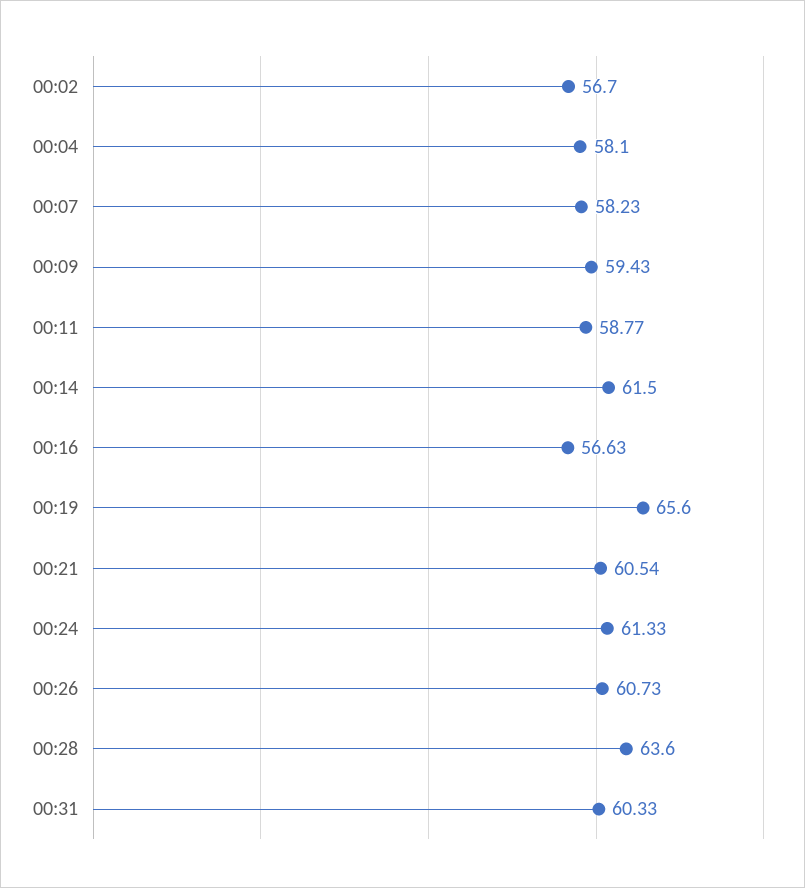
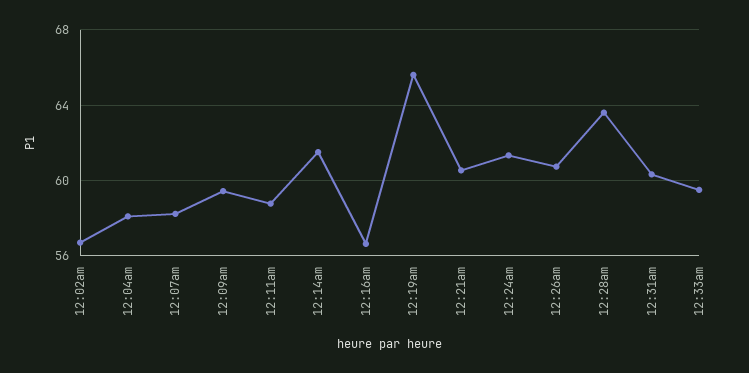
12:33am: none -> 59.5

